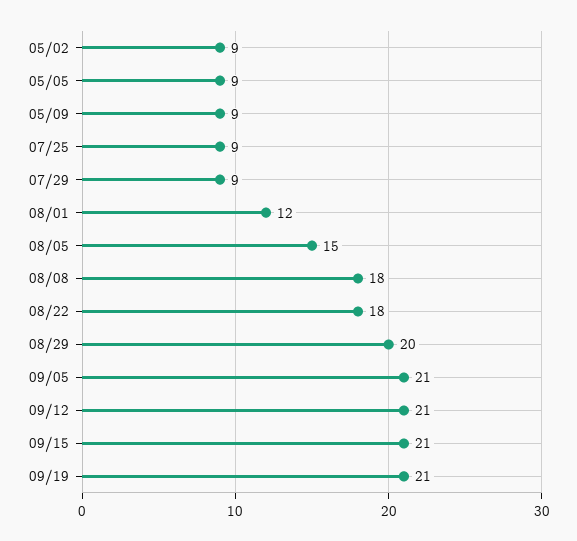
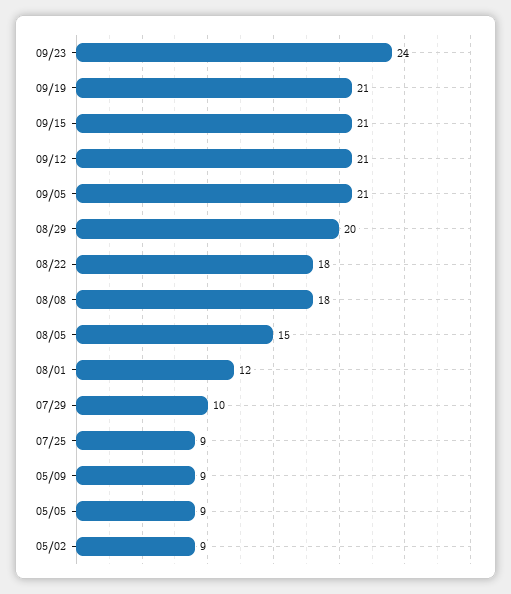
07/29: 9 -> 10
09/23: none -> 24

